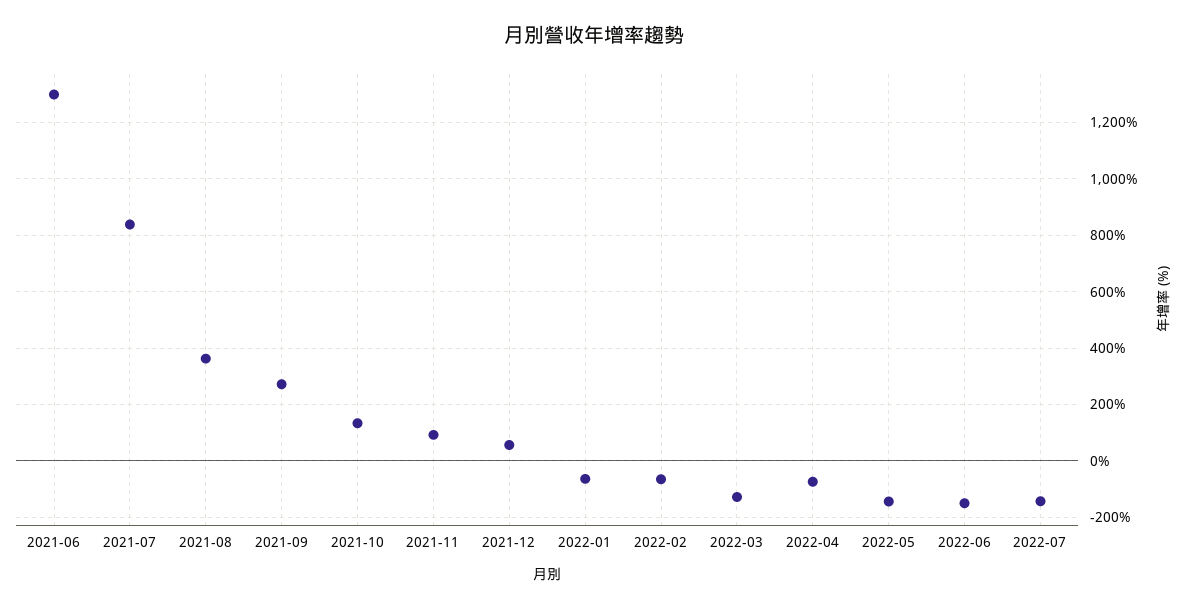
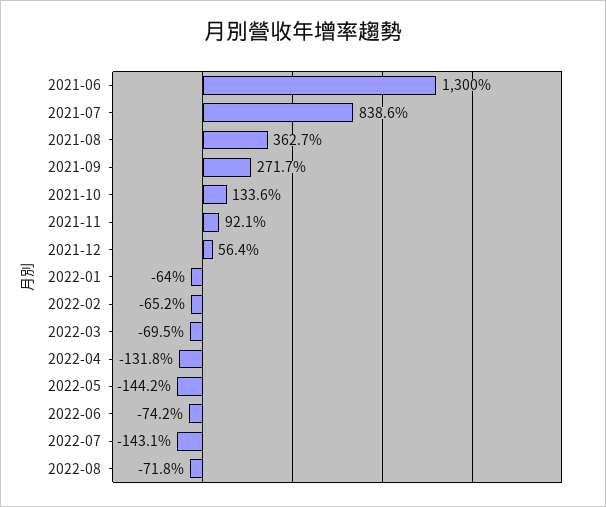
2022-03: -125 -> -69.5
2022-04: -75 -> -131.8
2022-06: -150 -> -74.2
2022-08: none -> -71.8

